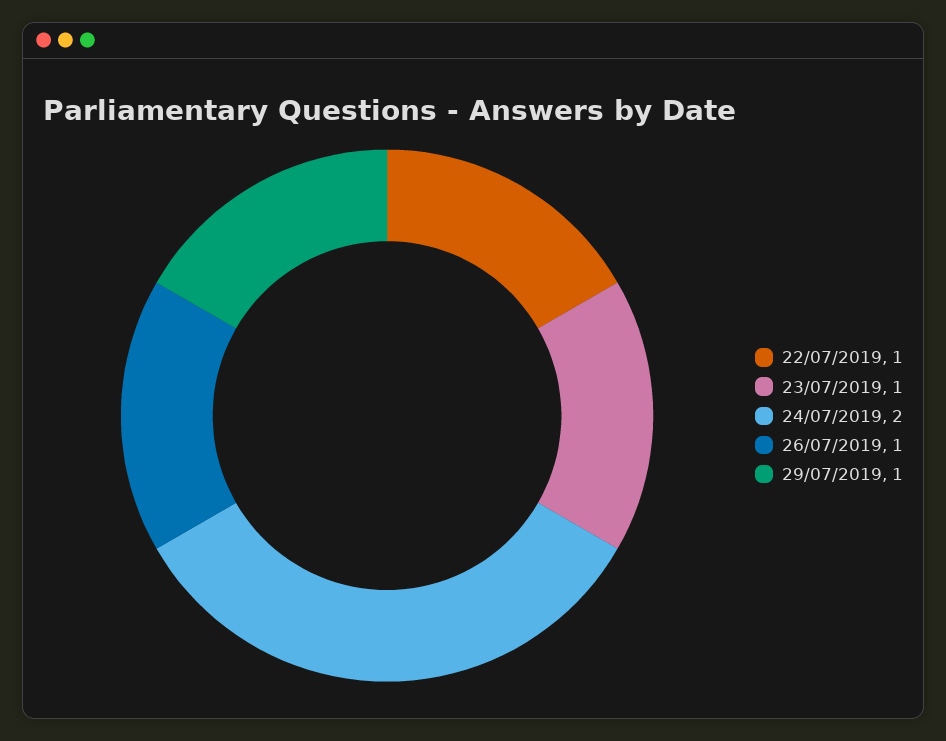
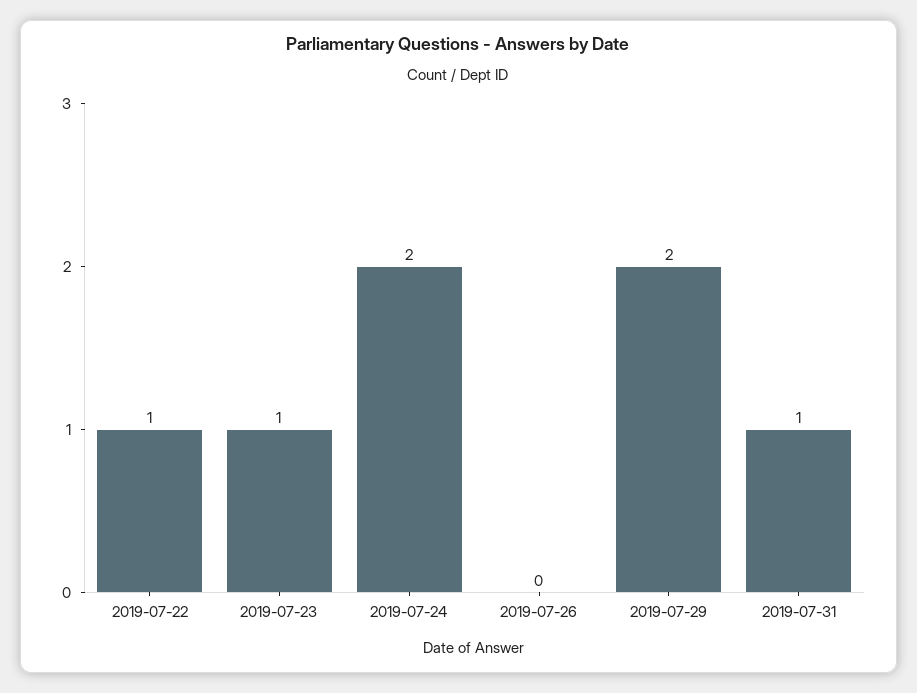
26/07/2019: 1 -> 0
29/07/2019: 1 -> 2
2019-07-31: none -> 1

